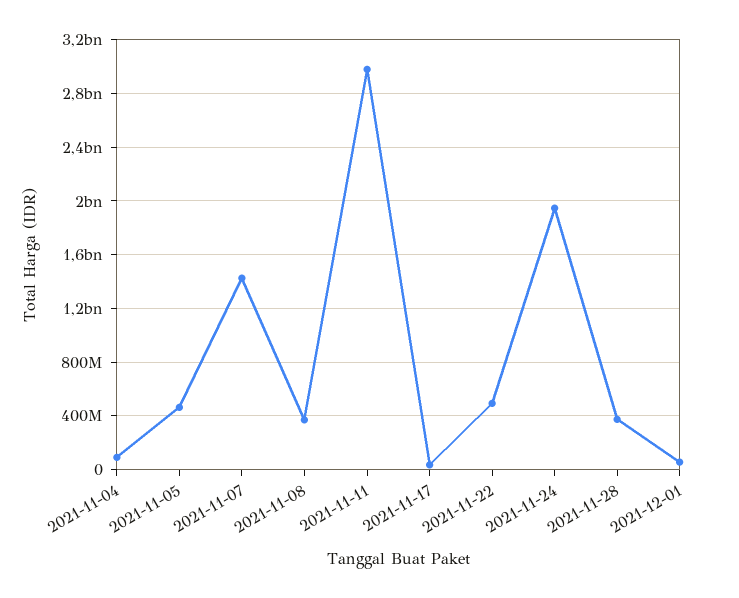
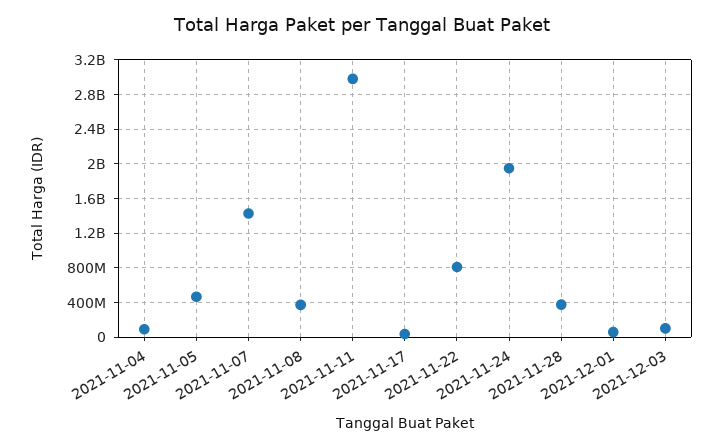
2021-11-22: 500000000 -> 800000000
2021-12-03: none -> 100000000

